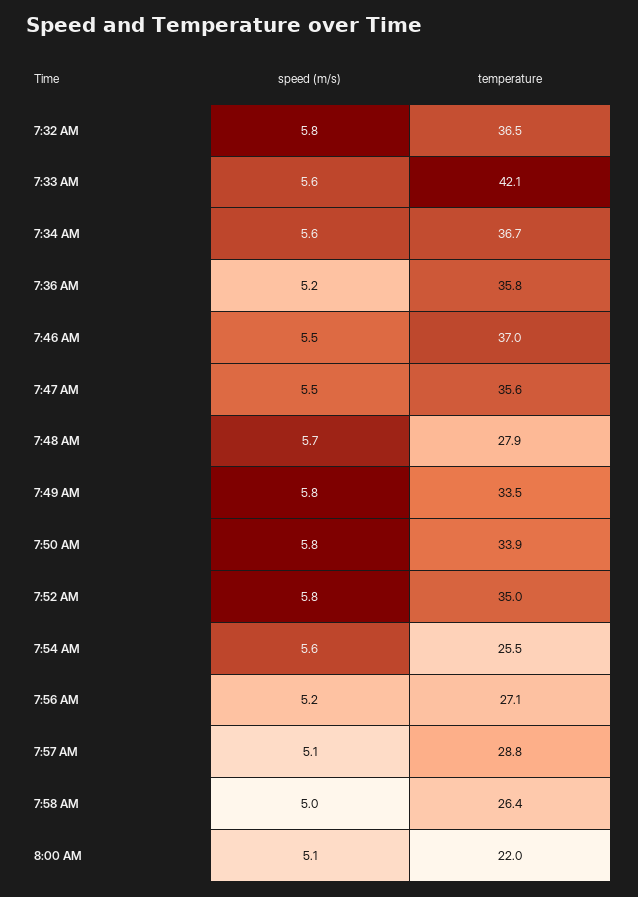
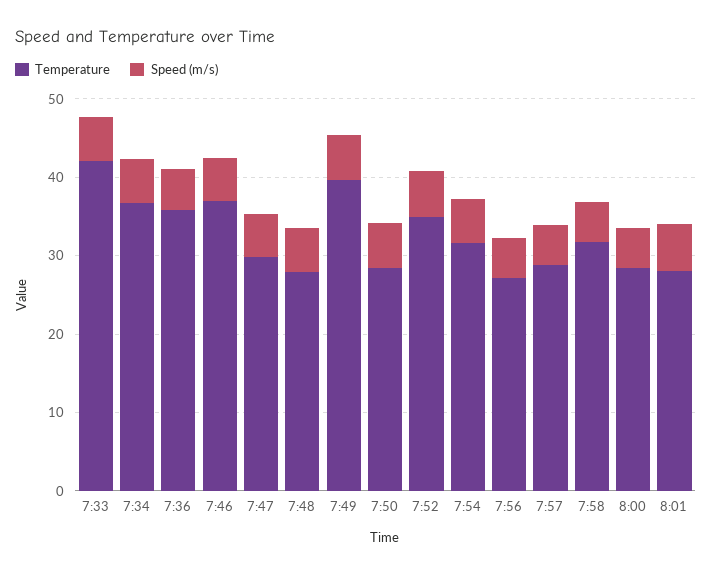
speed (m/s), 7:32 AM: 5.8 -> none
temperature, 7:32 AM: 36.5 -> none
temperature, 7:47 AM: 35.6 -> 30
temperature, 7:49 AM: 33.5 -> 40
temperature, 7:50 AM: 33.9 -> 28
temperature, 7:54 AM: 25.5 -> 32
temperature, 7:58 AM: 26.4 -> 32
temperature, 8:00 AM: 22 -> 28
temperature, 8:01: none -> 28
speed (m/s), 8:01: none -> 6

